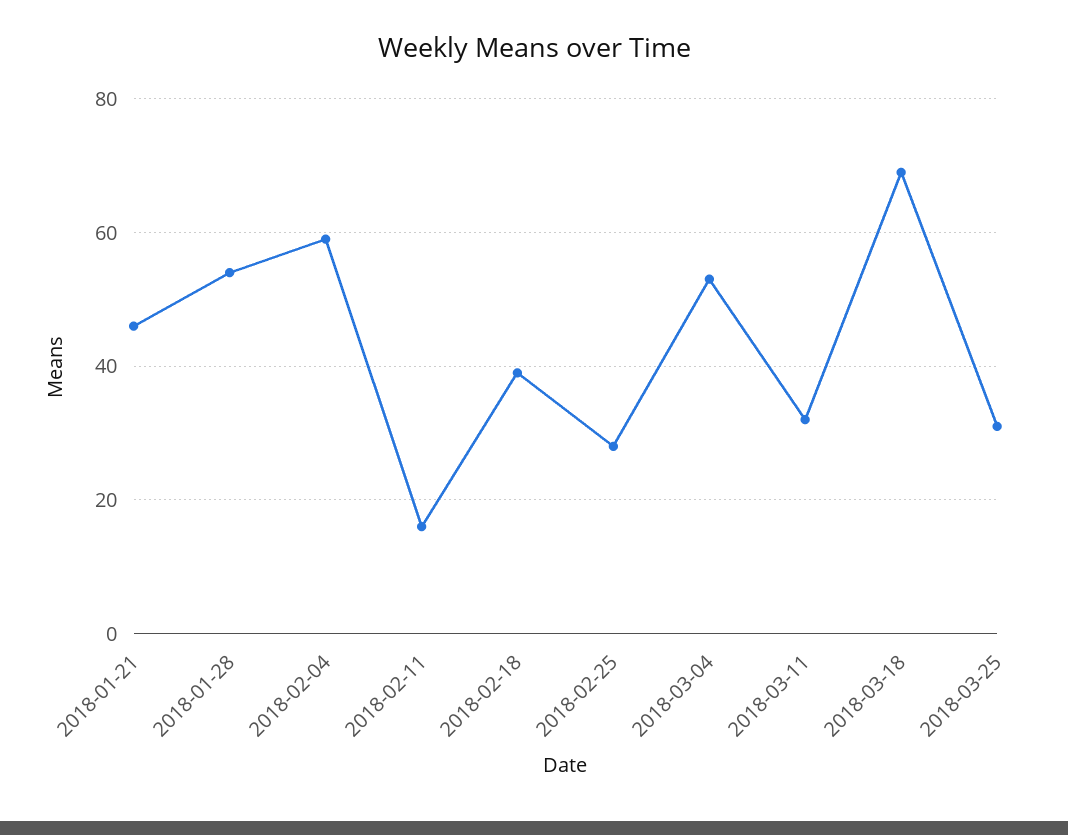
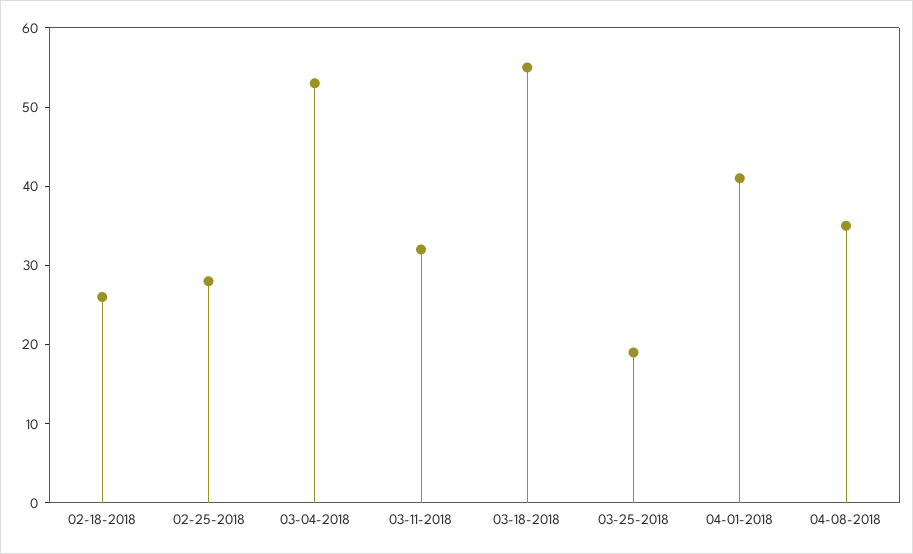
2018-01-21: 45 -> none
2018-01-28: 55 -> none
2018-02-04: 60 -> none
2018-02-11: 15 -> none
2018-02-18: 40 -> 25
2018-03-18: 70 -> 55
2018-03-25: 30 -> 20
04-01-2018: none -> 40
04-08-2018: none -> 35

